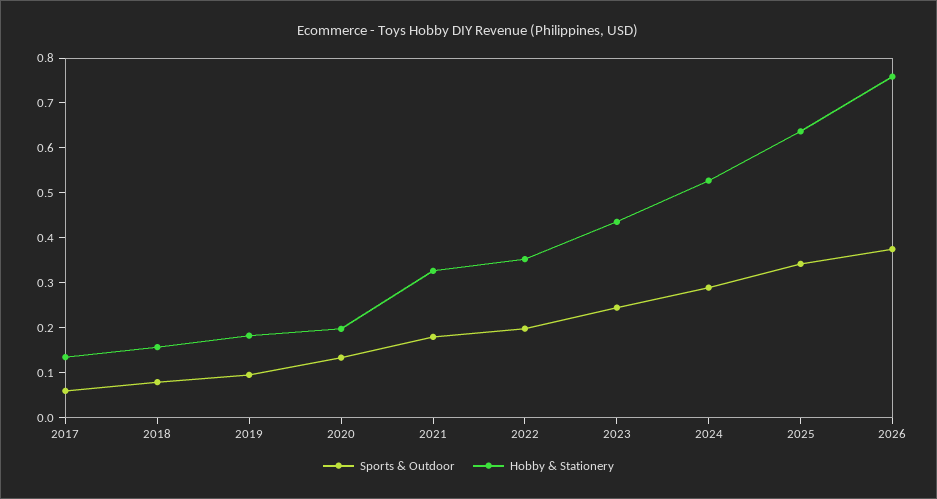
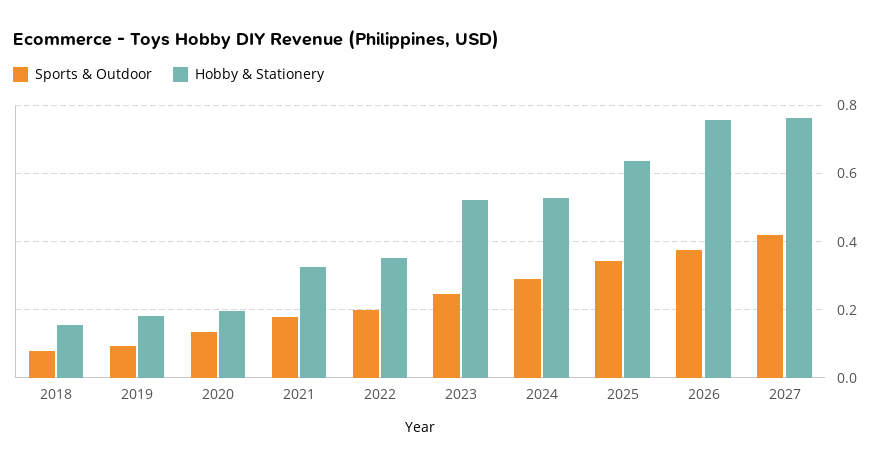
Sports & Outdoor, 2017: 0.06 -> none
Hobby & Stationery, 2017: 0.14 -> none
Hobby & Stationery, 2023: 0.44 -> 0.52
Sports & Outdoor, 2027: none -> 0.42
Hobby & Stationery, 2027: none -> 0.76

